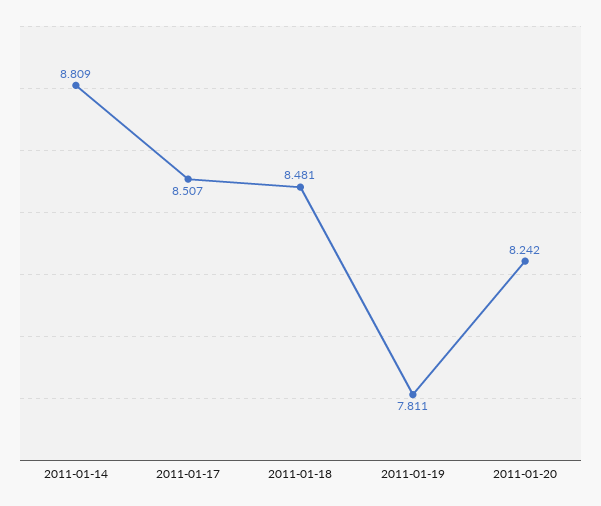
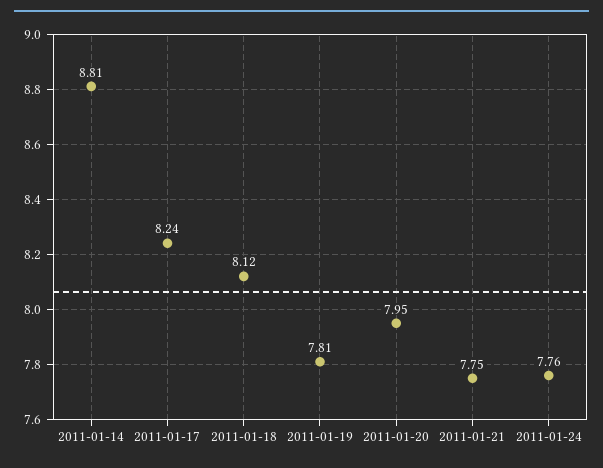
2011-01-17: 8.507 -> 8.24
2011-01-18: 8.481 -> 8.12
2011-01-20: 8.242 -> 7.95
2011-01-21: none -> 7.75
2011-01-24: none -> 7.76

